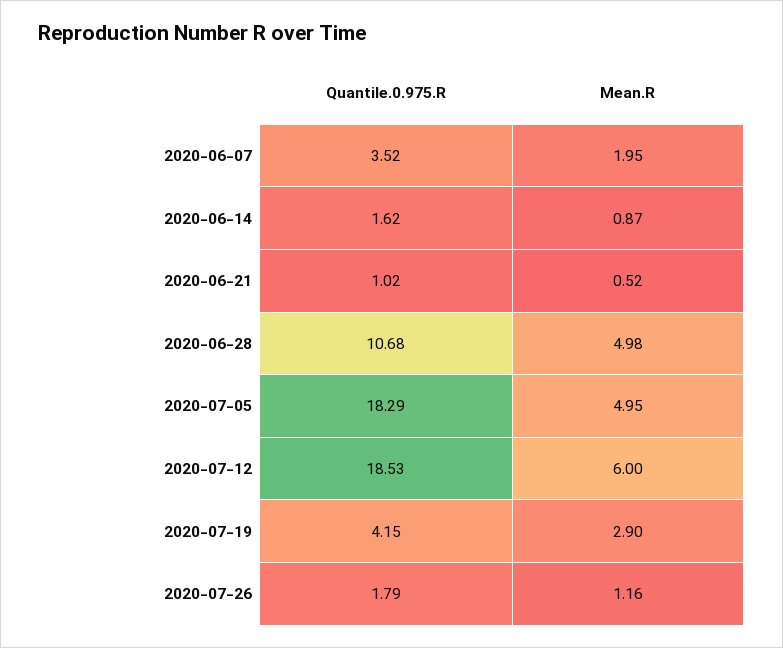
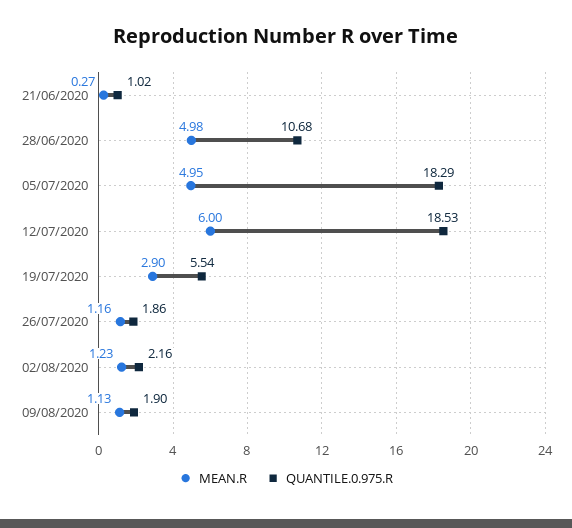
Quantile.0.975.R, 2020-06-07: 3.52 -> none
Mean.R, 2020-06-07: 1.95 -> none
Quantile.0.975.R, 2020-06-14: 1.62 -> none
Mean.R, 2020-06-14: 0.87 -> none
Mean.R, 2020-06-21: 0.52 -> 0.27
Quantile.0.975.R, 2020-07-19: 4.15 -> 5.54
Quantile.0.975.R, 2020-07-26: 1.79 -> 1.86
Mean.R, 02/08/2020: none -> 1.23
Quantile.0.975.R, 02/08/2020: none -> 2.16
Mean.R, 09/08/2020: none -> 1.13
Quantile.0.975.R, 09/08/2020: none -> 1.9

